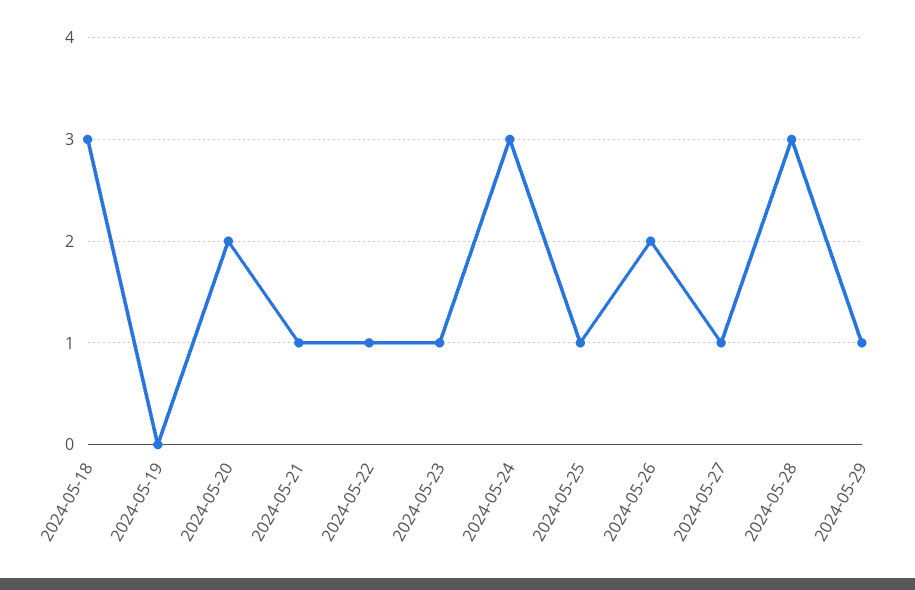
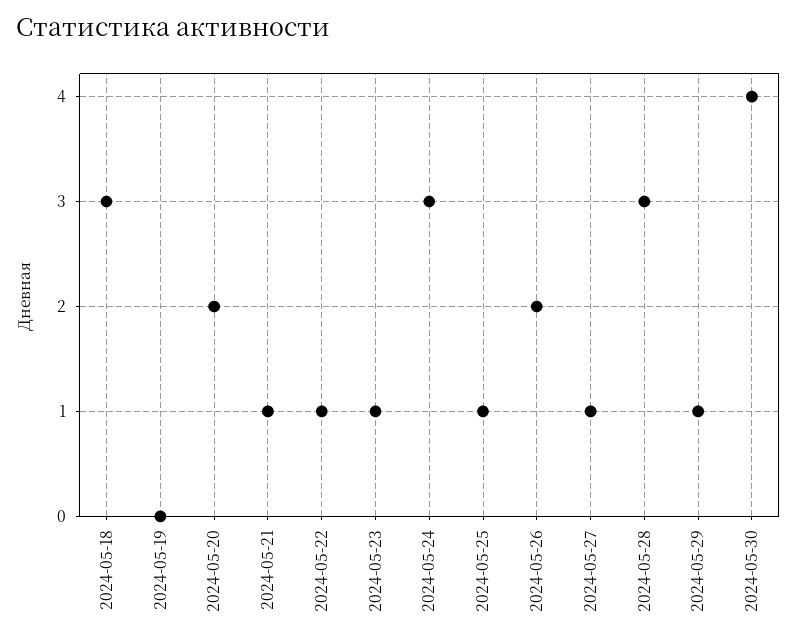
2024-05-30: none -> 4

